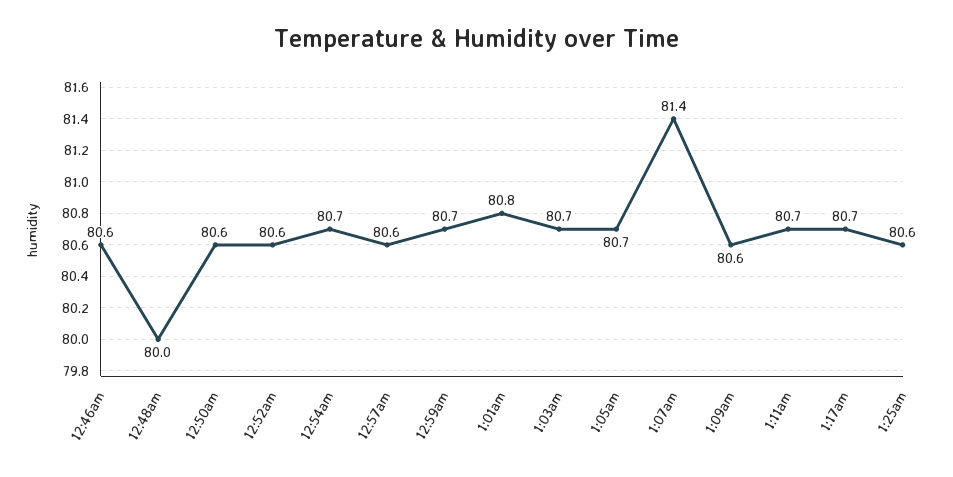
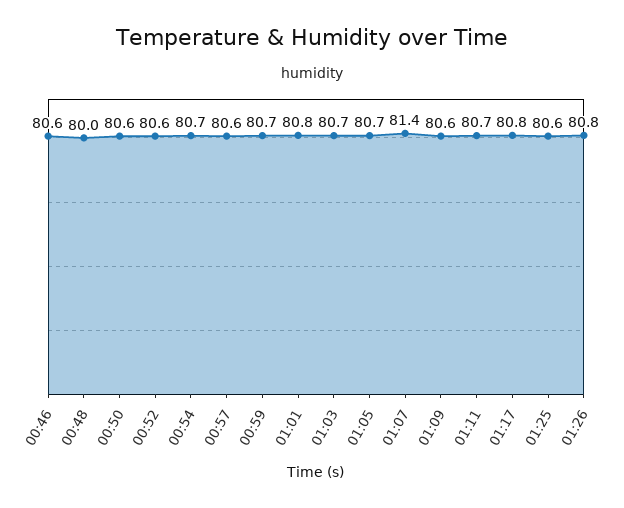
1:17am: 80.7 -> 80.8
01:26: none -> 80.8

